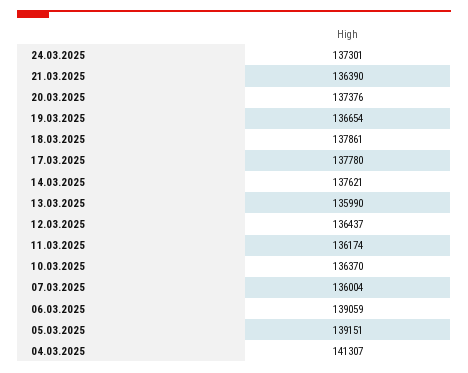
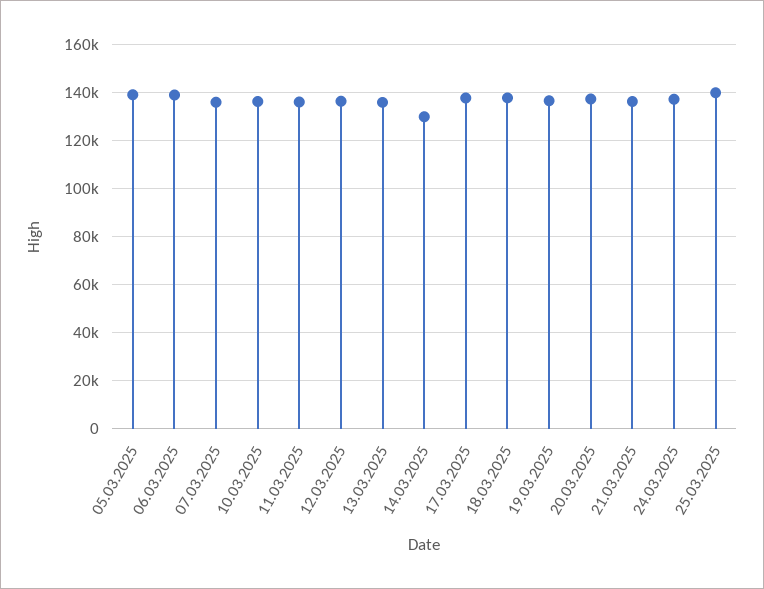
14.03.2025: 137621 -> 130000
04.03.2025: 141307 -> none
25.03.2025: none -> 140000

